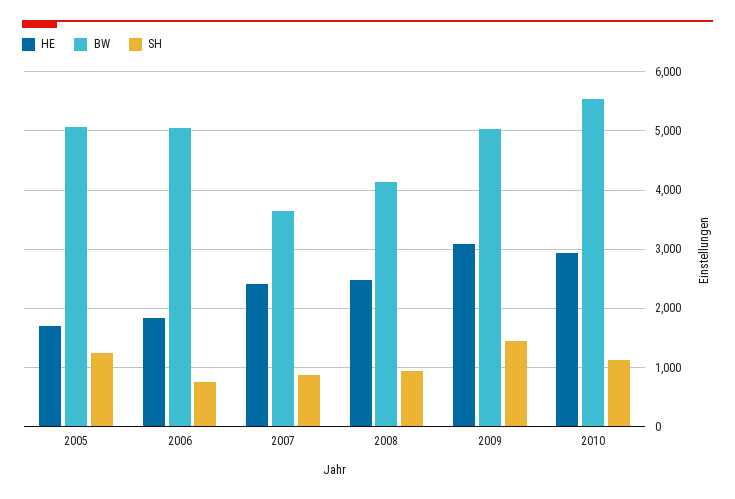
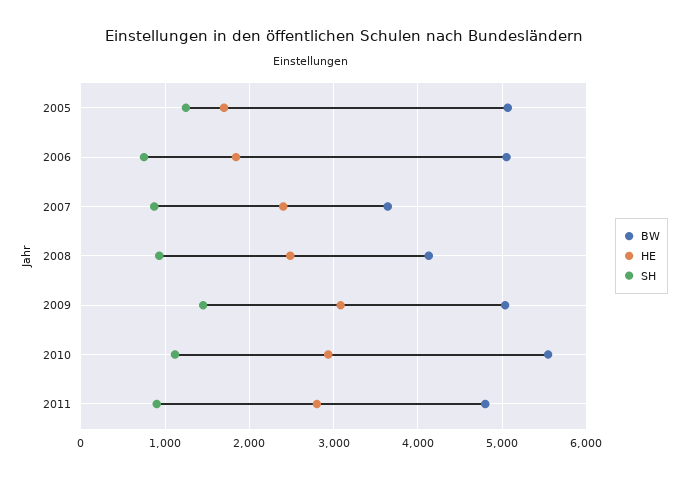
BW, 2011: none -> 4800
HE, 2011: none -> 2800
SH, 2011: none -> 900

